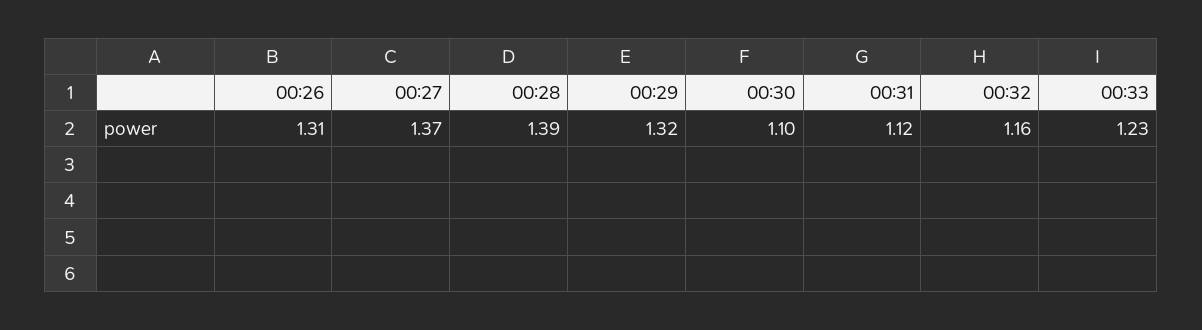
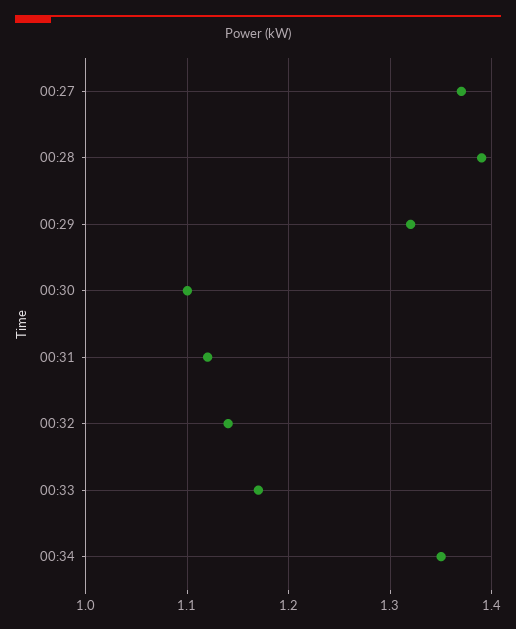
00:26: 1.31 -> none
00:32: 1.16 -> 1.14
00:33: 1.23 -> 1.17
00:34: none -> 1.35

